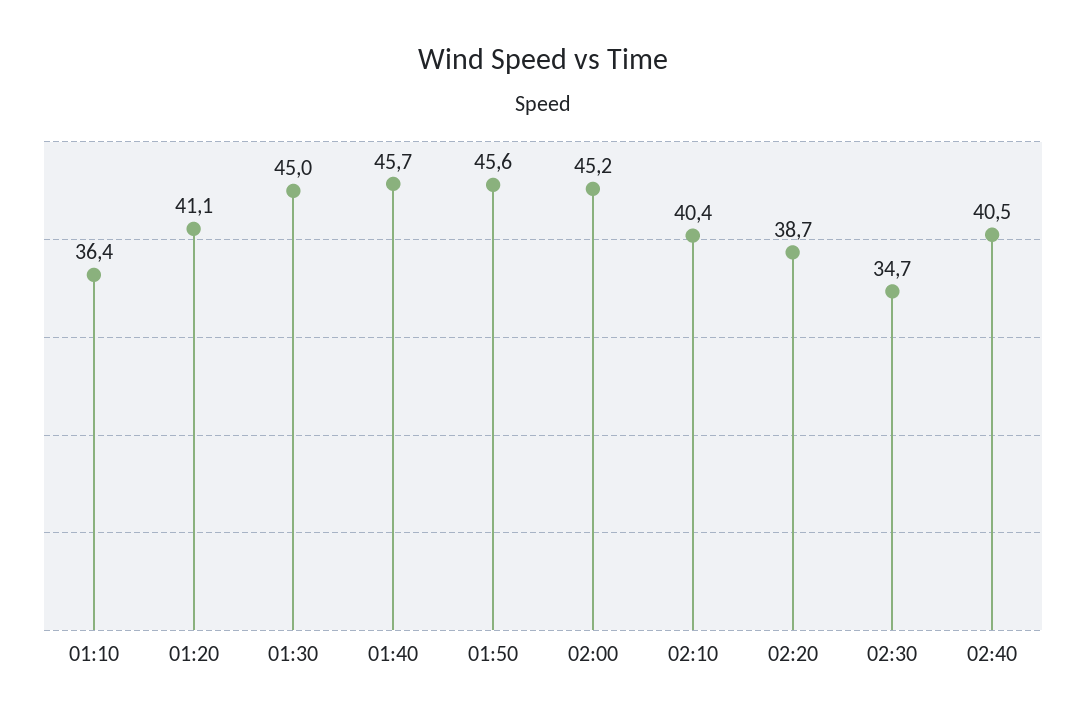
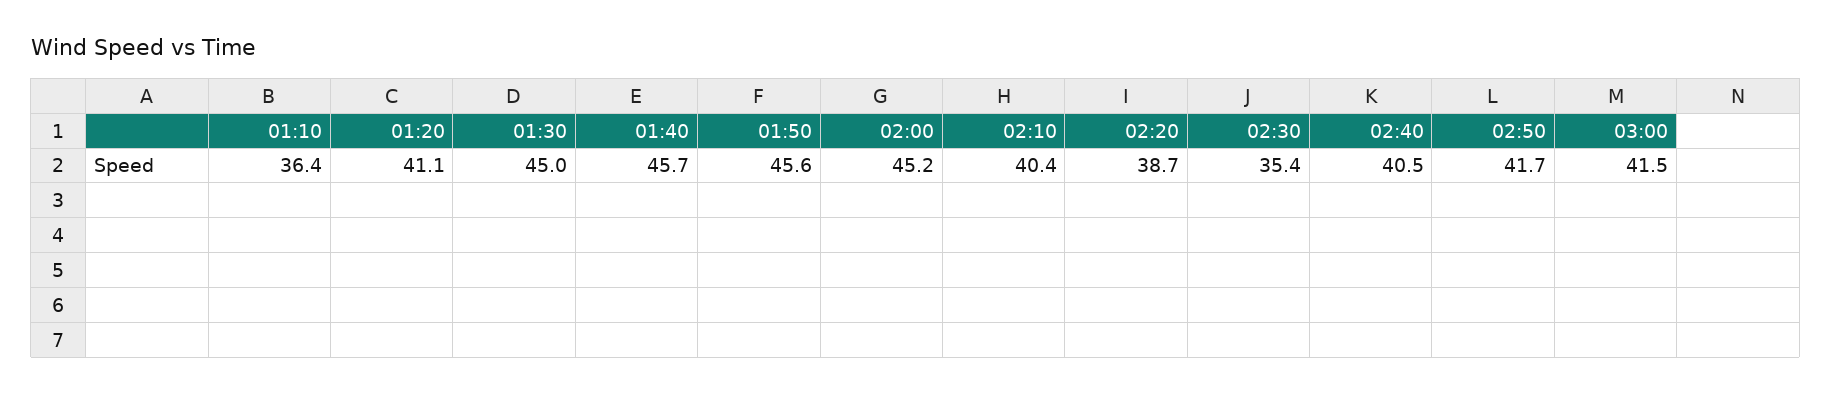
02:30: 34.7 -> 35.4
02:50: none -> 41.7
03:00: none -> 41.5

